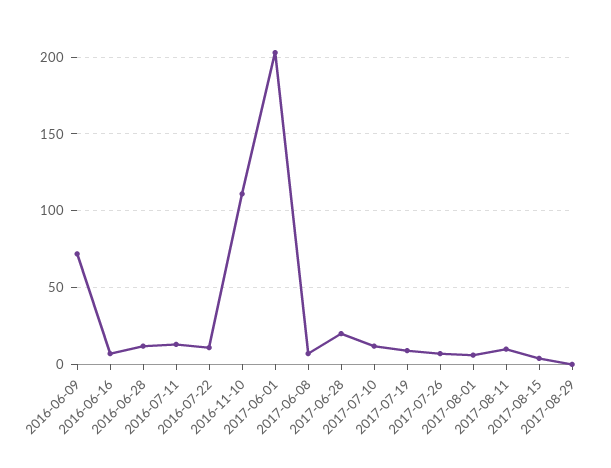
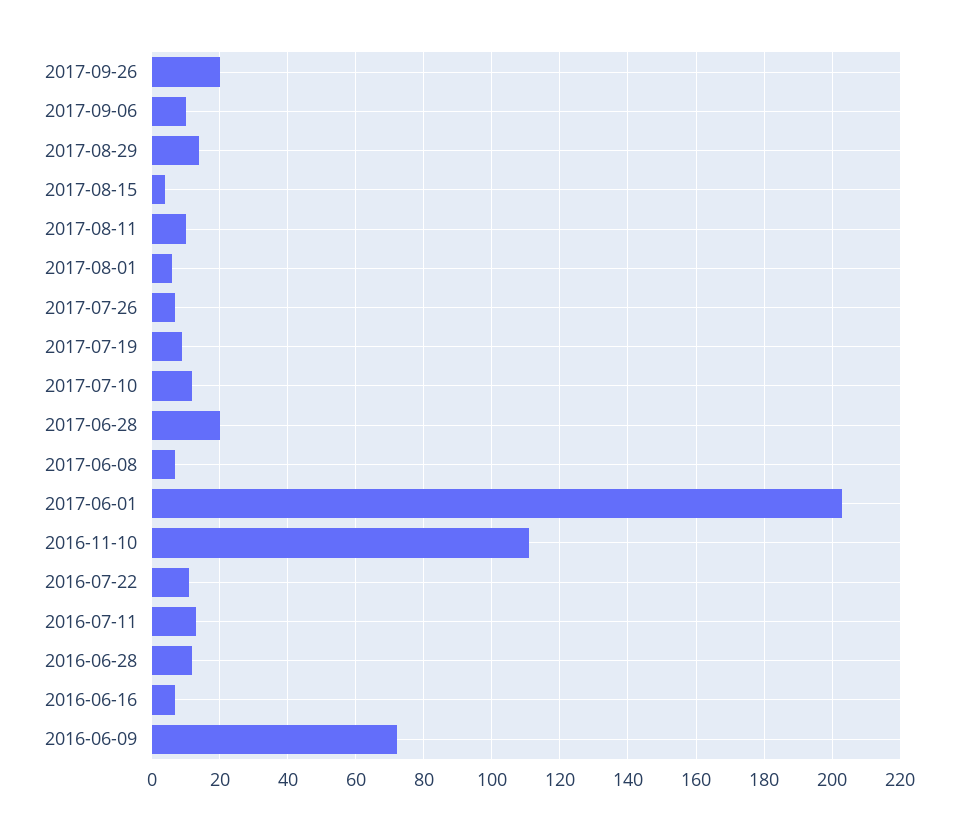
2017-08-29: 0 -> 15
2017-09-26: none -> 20
2017-09-06: none -> 10

